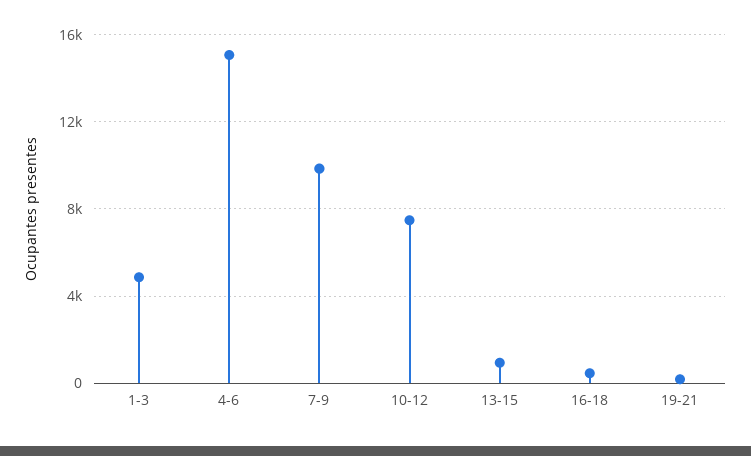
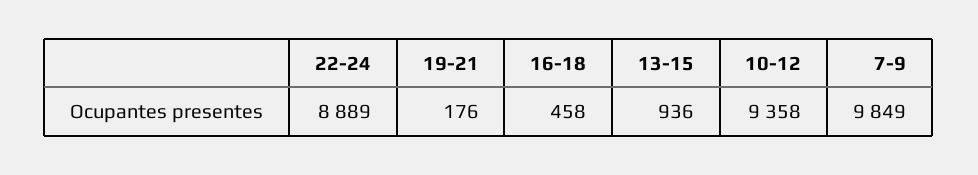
1-3: 5000 -> none
4-6: 15000 -> none
10-12: 7500 -> 9358
22-24: none -> 8889

